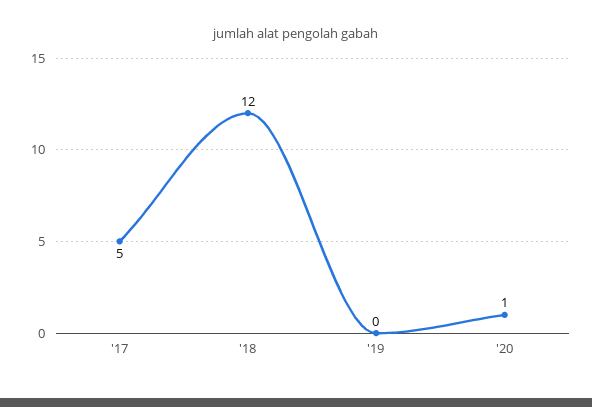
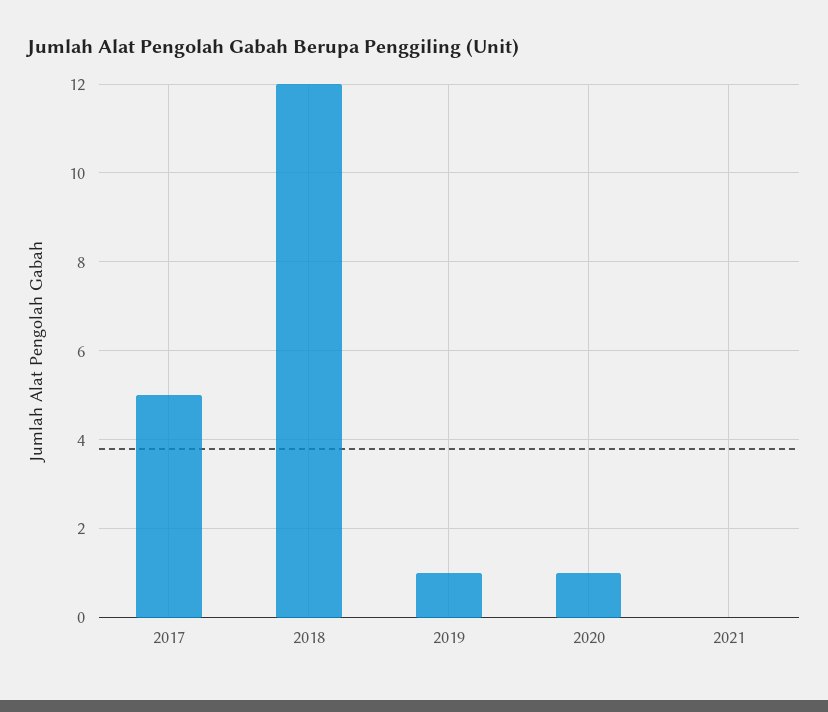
'19: 0 -> 1
2021: none -> 0

